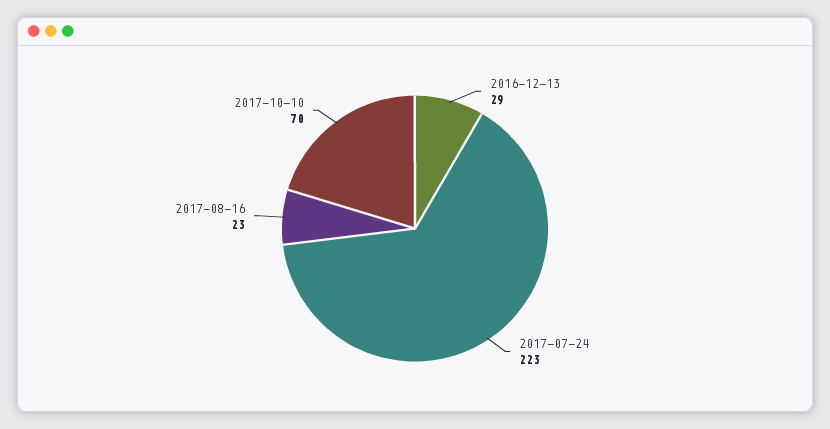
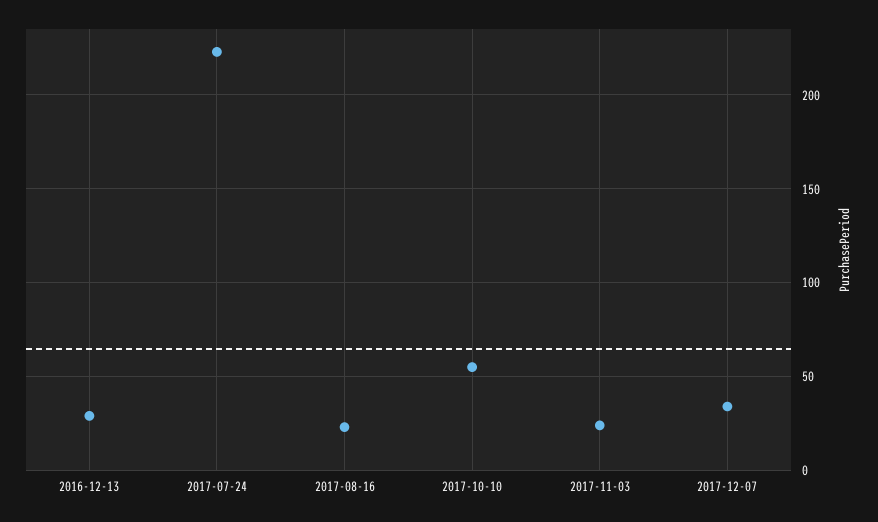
2017-10-10: 70 -> 55
2017-11-03: none -> 25
2017-12-07: none -> 35

